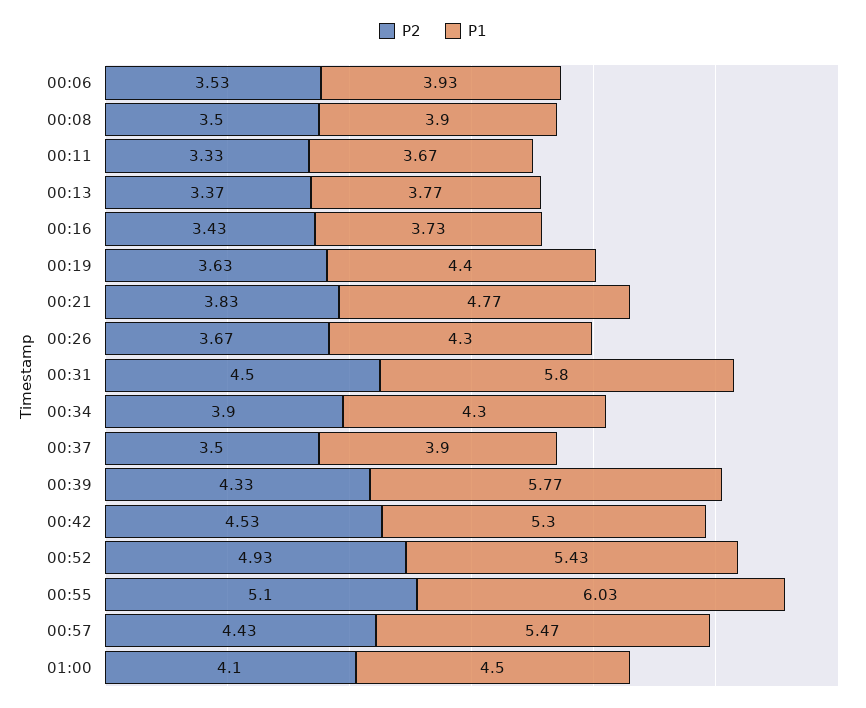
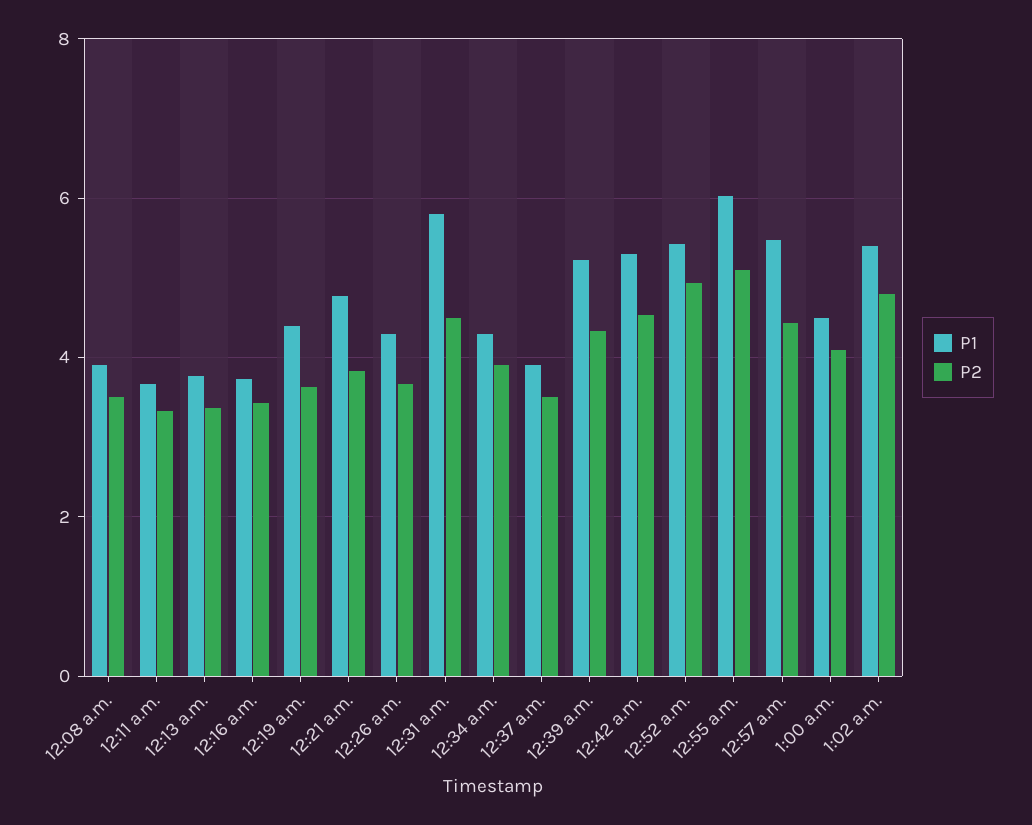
P2, 00:06: 3.53 -> none
P1, 00:06: 3.93 -> none
P1, 00:39: 5.77 -> 5.2
P1, 1:02 a.m.: none -> 5.4
P2, 1:02 a.m.: none -> 4.8

